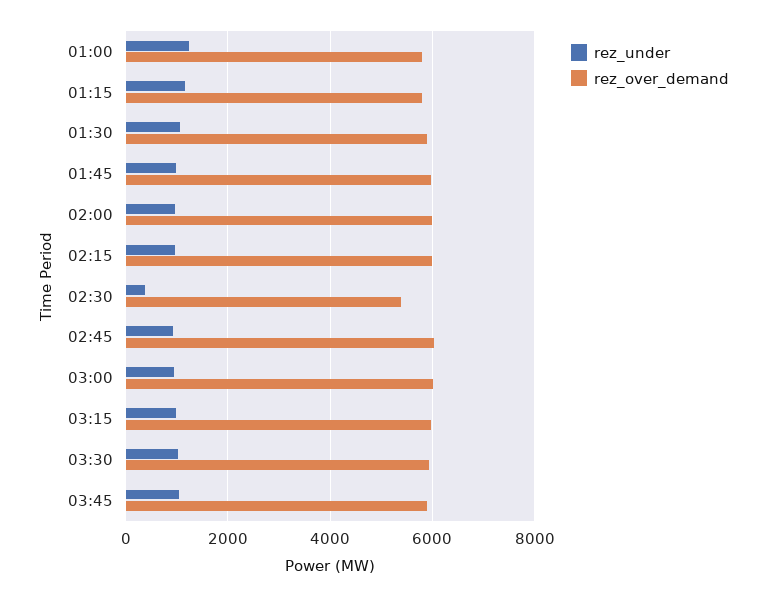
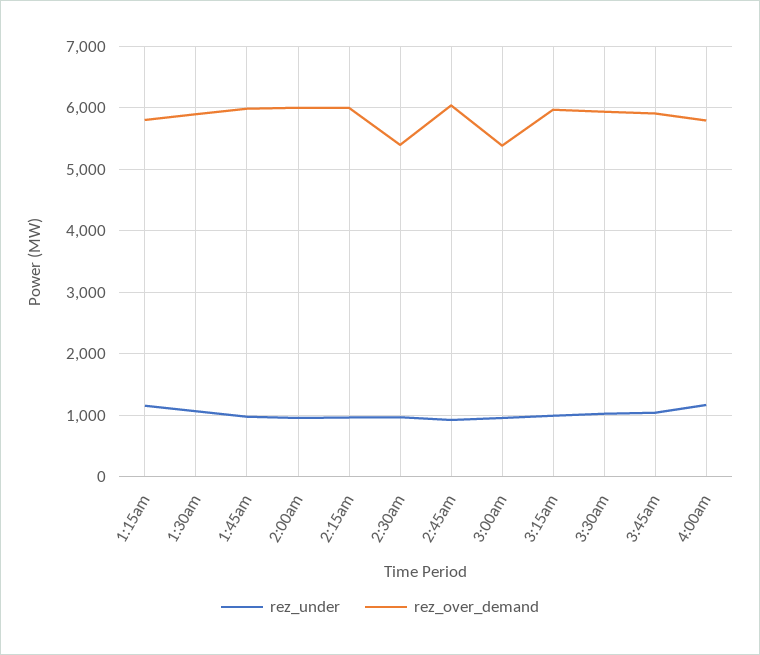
rez_under, 01:00: 1200 -> none
rez_over_demand, 01:00: 5800 -> none
rez_under, 02:30: 400 -> 1000
rez_over_demand, 03:00: 6000 -> 5400
rez_under, 4:00am: none -> 1200
rez_over_demand, 4:00am: none -> 5800

